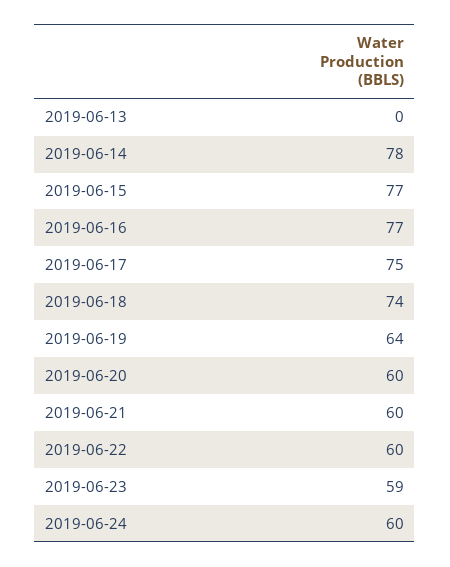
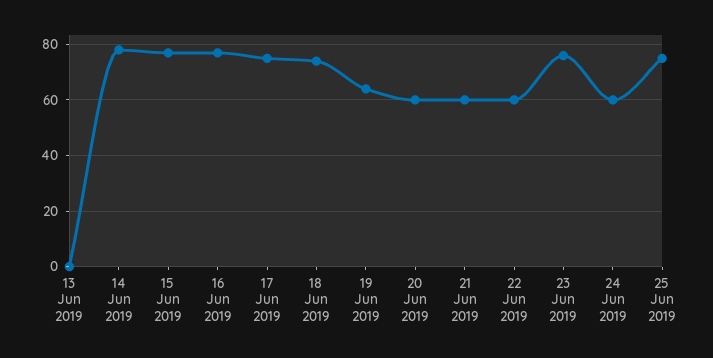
2019-06-23: 59 -> 75
25 Jun 2019: none -> 75

